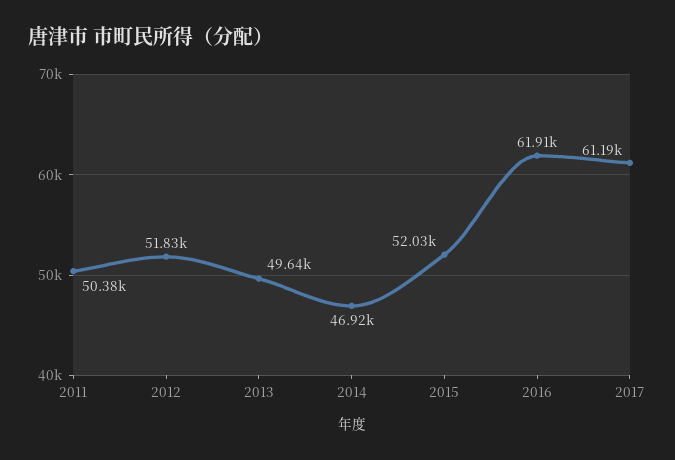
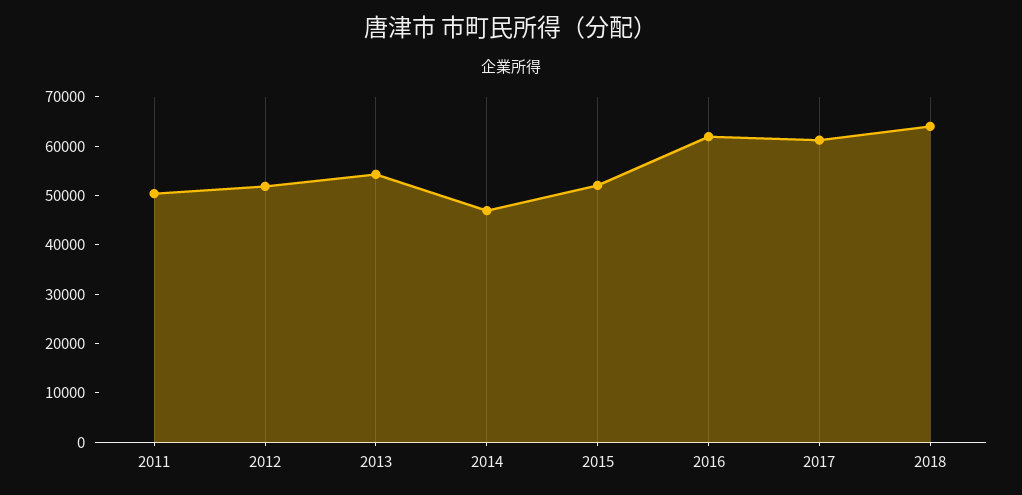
2013: 49640 -> 54000
2018: none -> 64000

